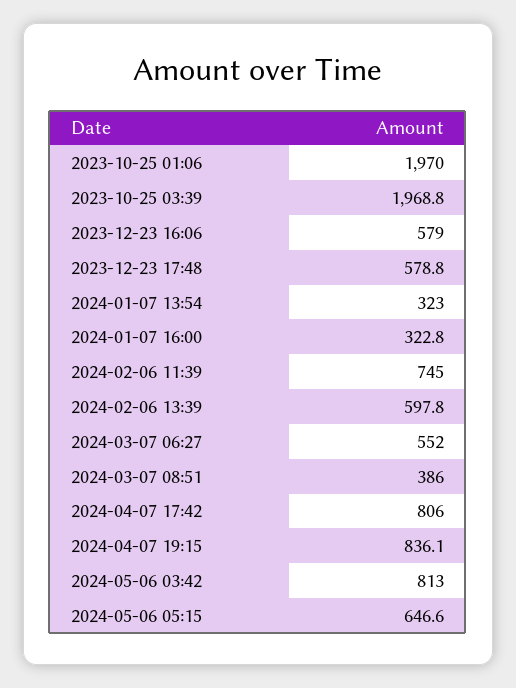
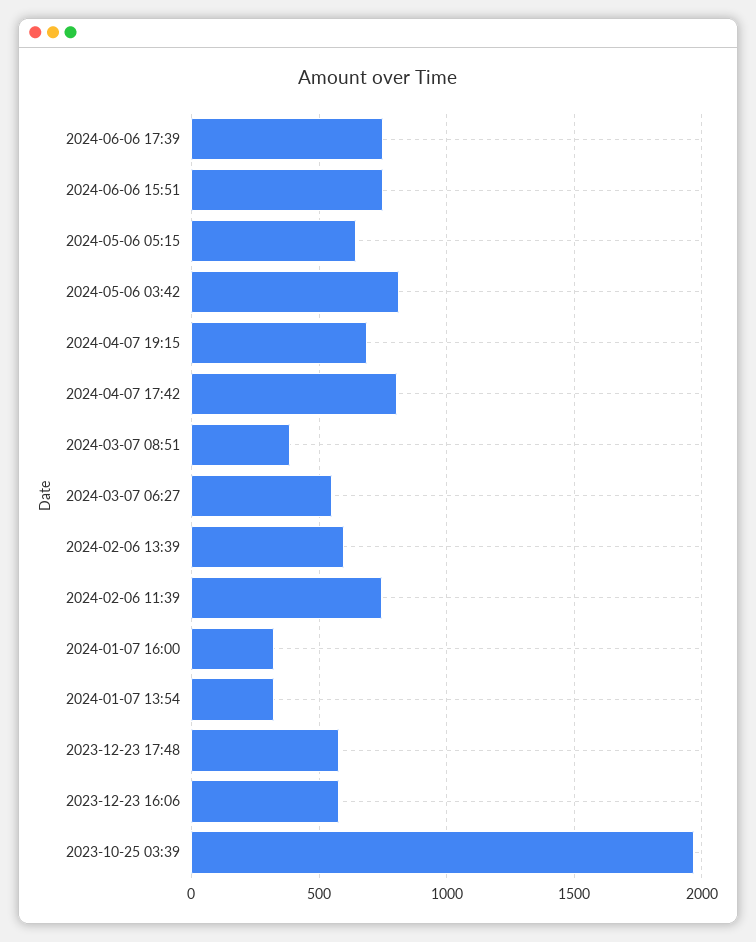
2023-10-25 01:06: 1970 -> none
2024-04-07 19:15: 836.1 -> 700
2024-06-06 17:39: none -> 750
2024-06-06 15:51: none -> 750

